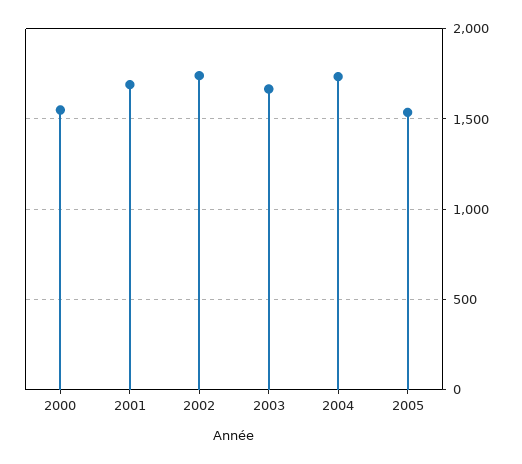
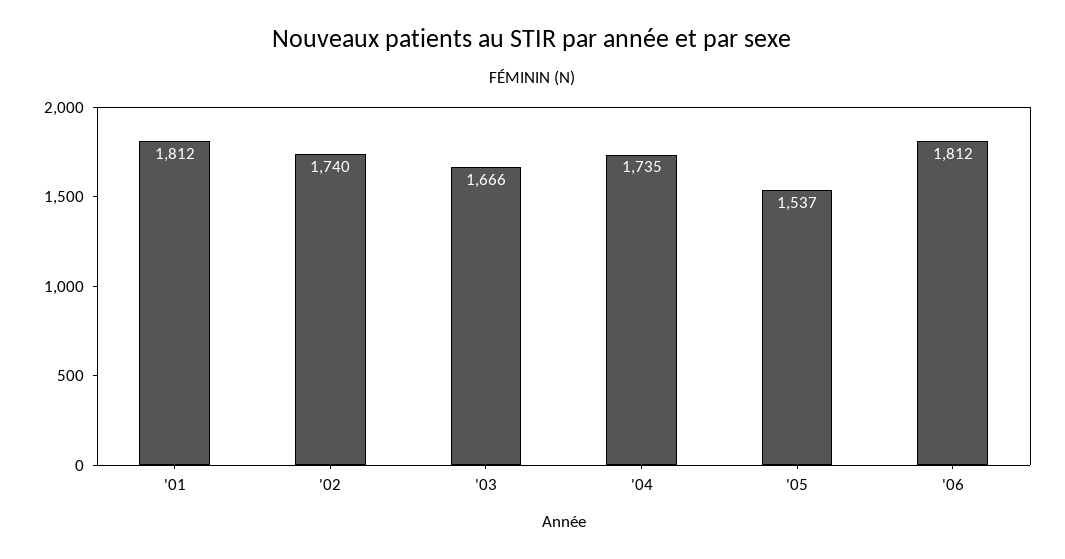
2000: 1550 -> none
2001: 1700 -> 1812
'06: none -> 1812

